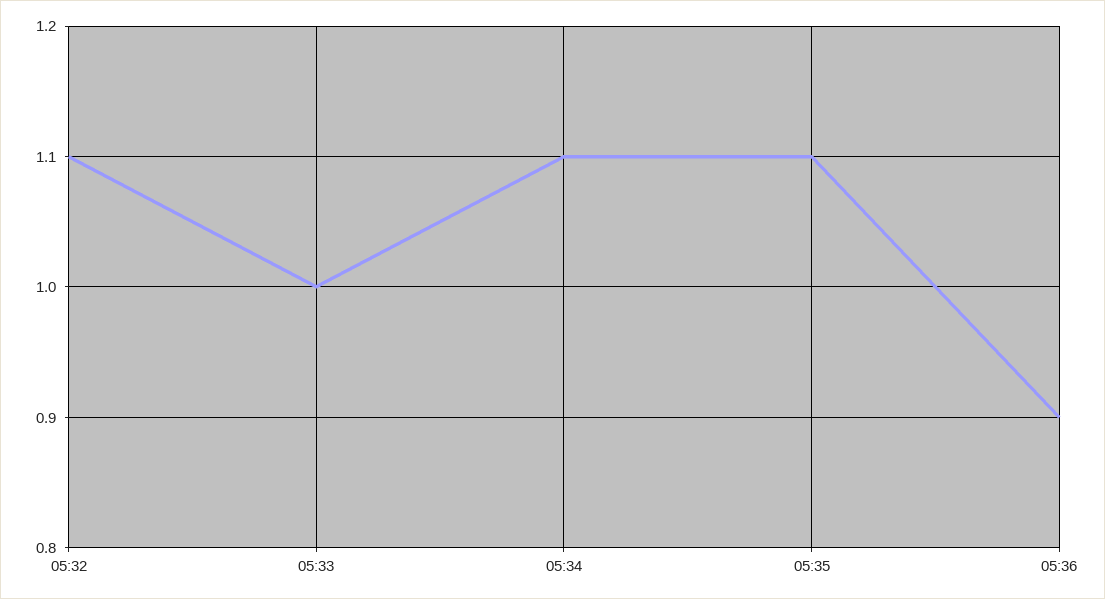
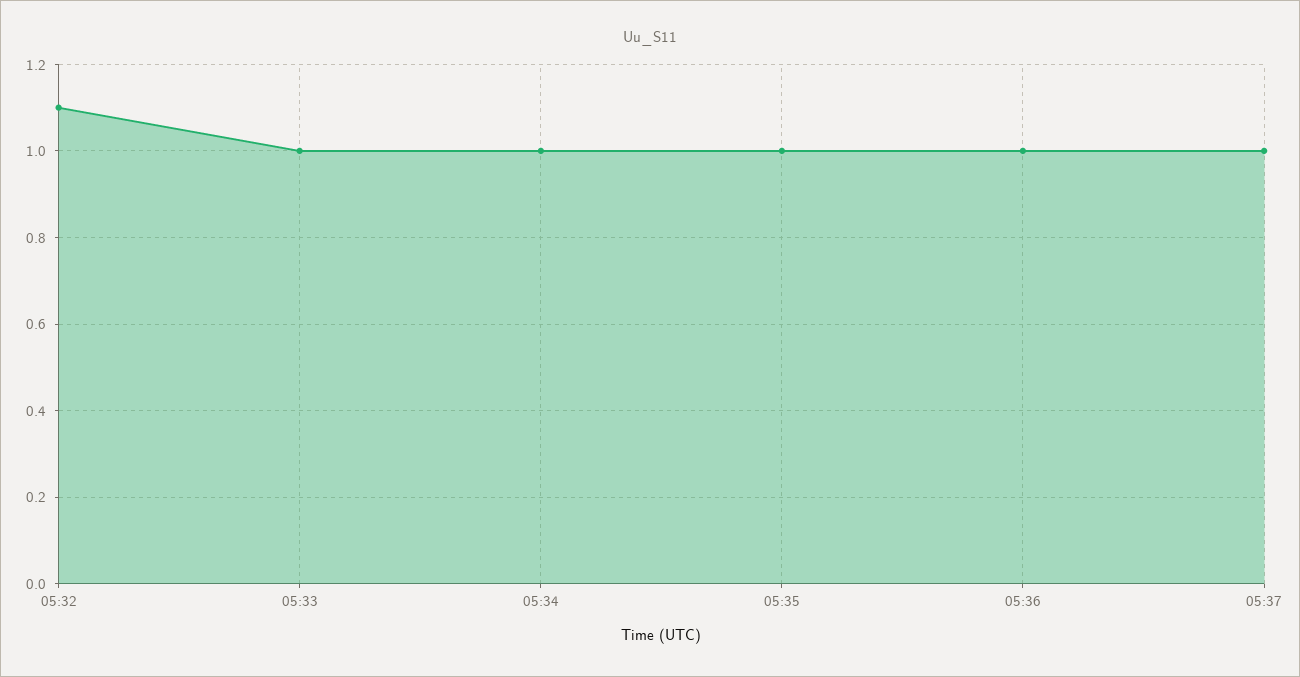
05:34: 1.1 -> 1
05:35: 1.1 -> 1
05:36: 0.9 -> 1
05:37: none -> 1

